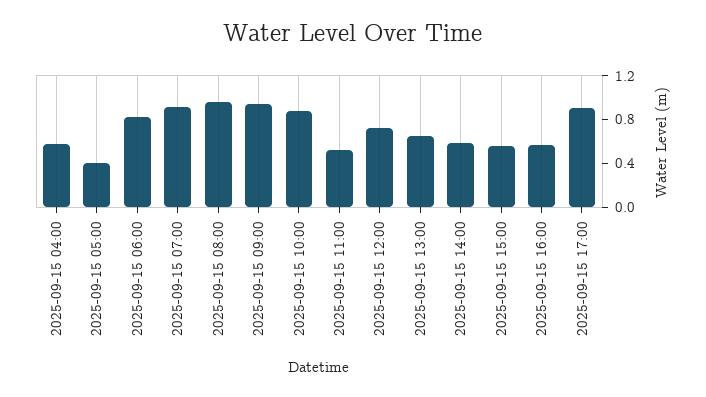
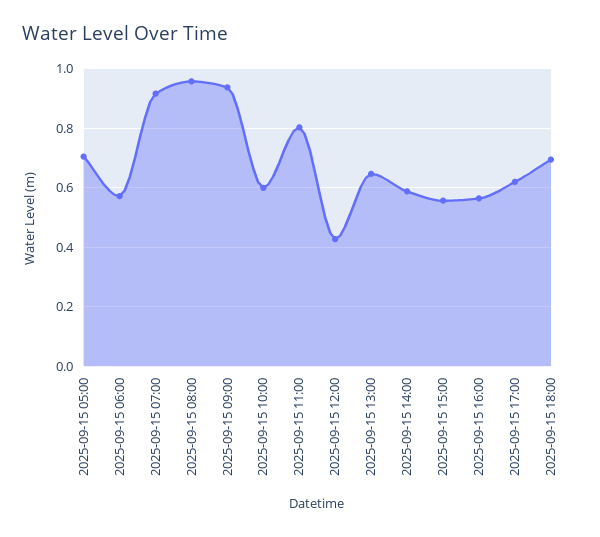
2025-09-15 04:00: 0.6 -> none
2025-09-15 05:00: 0.4 -> 0.7
2025-09-15 06:00: 0.8 -> 0.575
2025-09-15 10:00: 0.9 -> 0.6
2025-09-15 11:00: 0.5 -> 0.8
2025-09-15 12:00: 0.7 -> 0.425
2025-09-15 17:00: 0.9 -> 0.625
2025-09-15 18:00: none -> 0.7

